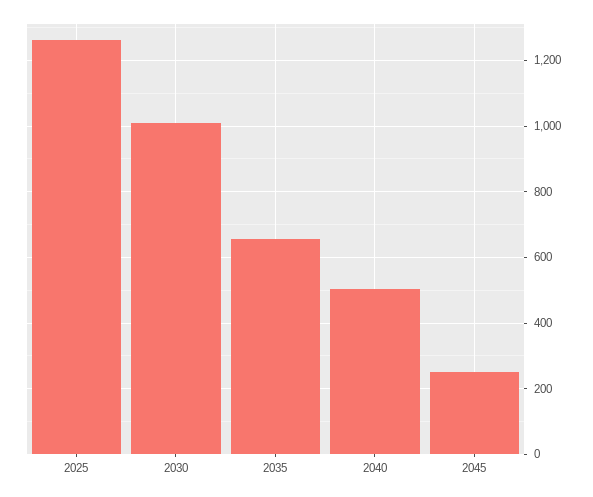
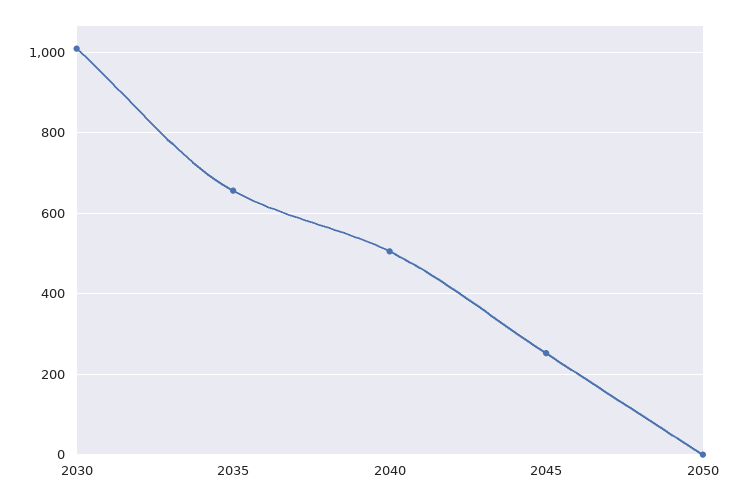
2025: 1260 -> none
2050: none -> 0

